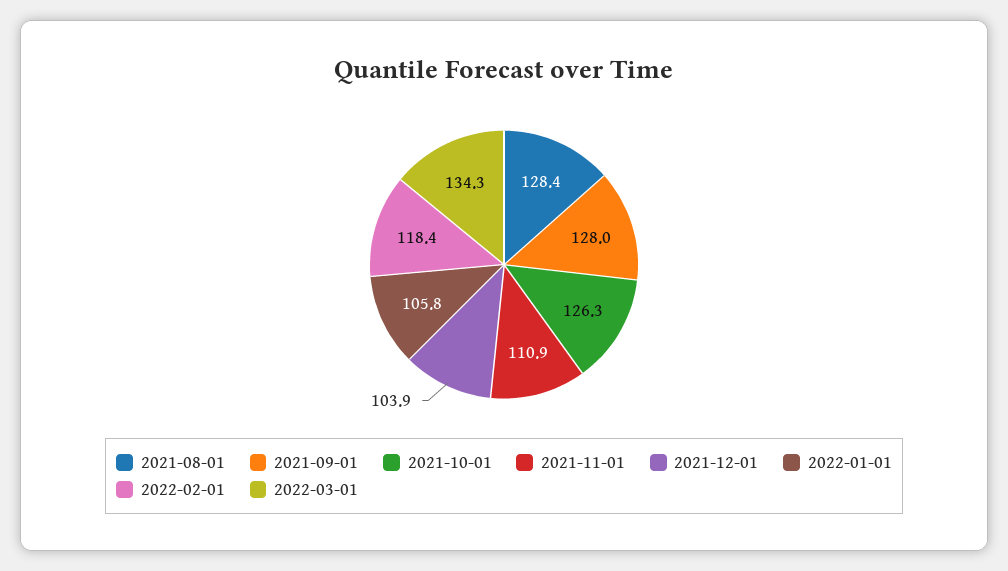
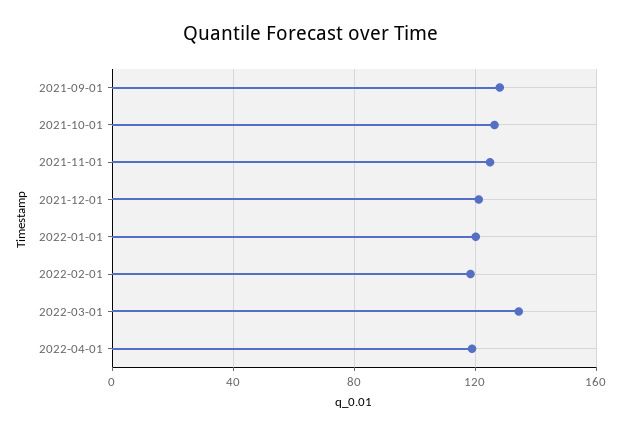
2021-08-01: 128.4 -> none
2021-11-01: 110.9 -> 125
2021-12-01: 103.9 -> 120
2022-01-01: 105.8 -> 120
2022-04-01: none -> 120

